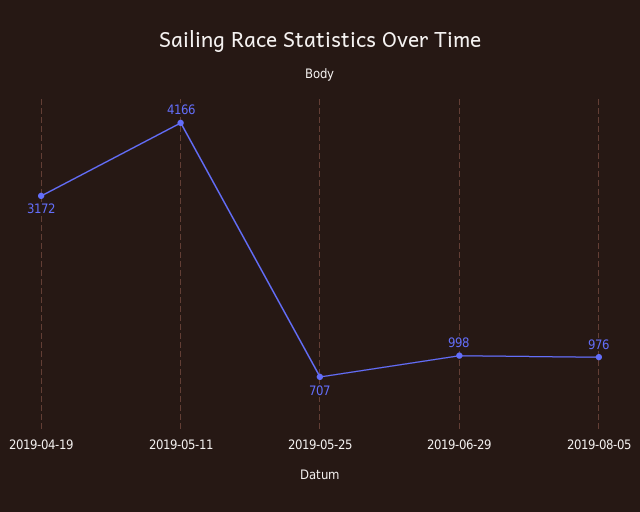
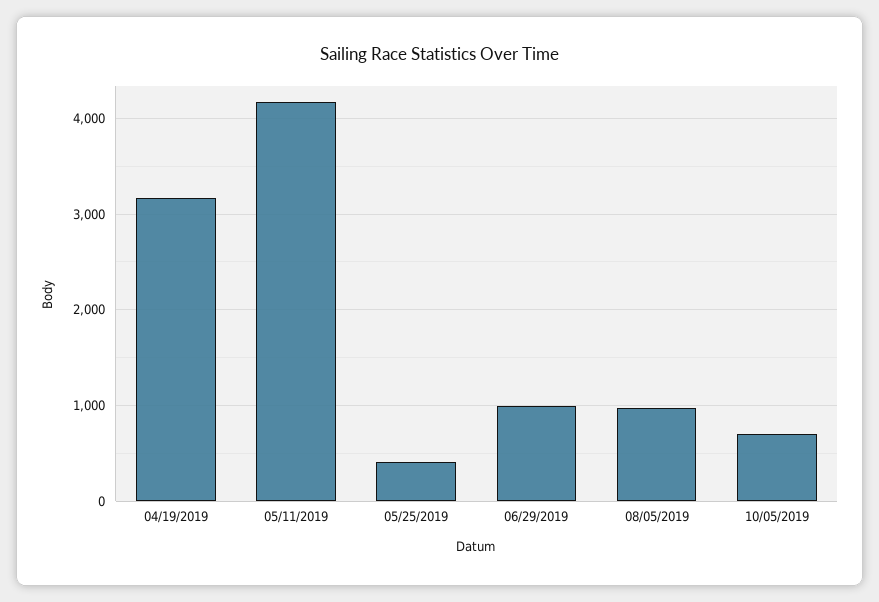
2019-05-25: 707 -> 400
10/05/2019: none -> 700

